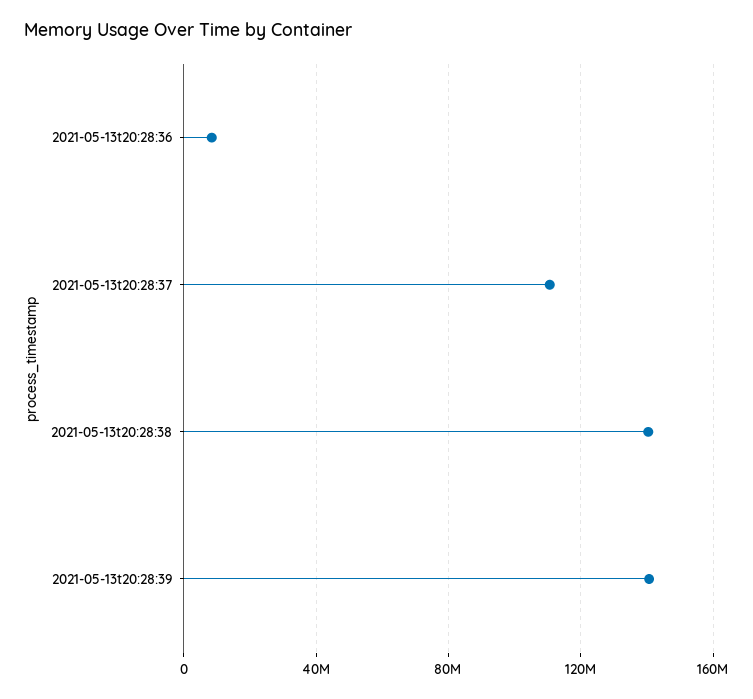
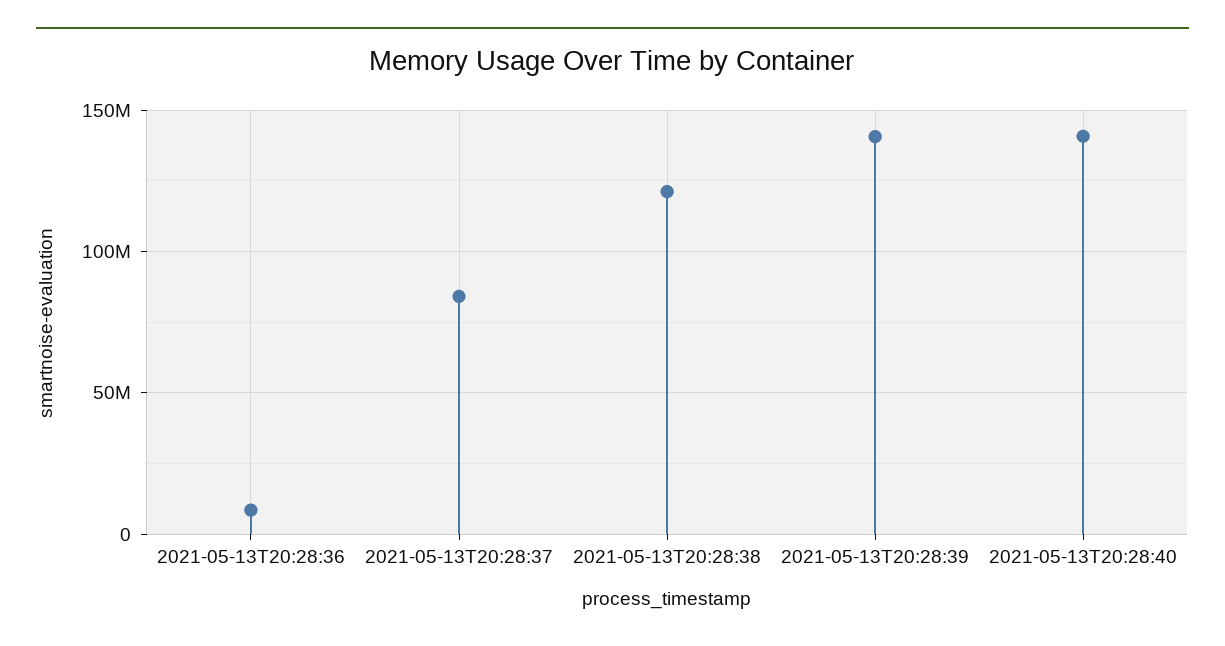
2021-05-13t20:28:37: 110000000 -> 85000000
2021-05-13t20:28:38: 140000000 -> 120000000
2021-05-13T20:28:40: none -> 140000000

